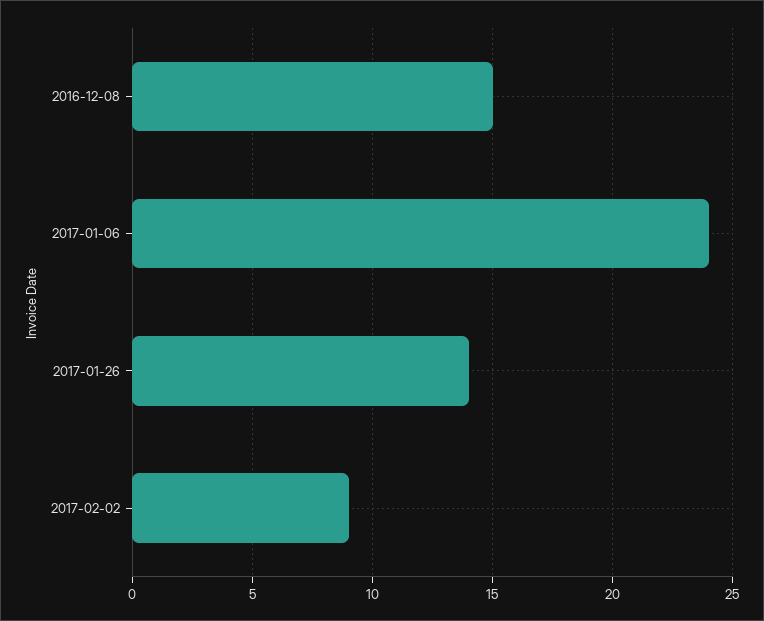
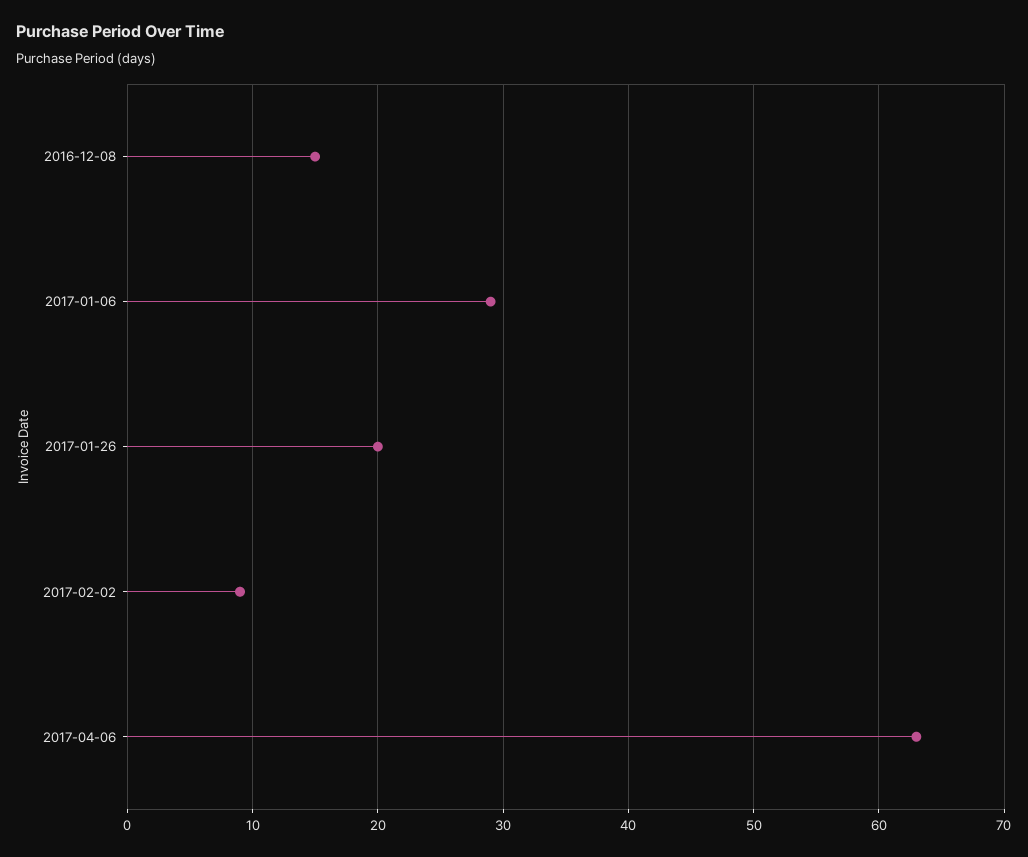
2017-01-06: 24 -> 29
2017-01-26: 14 -> 20
2017-04-06: none -> 63

